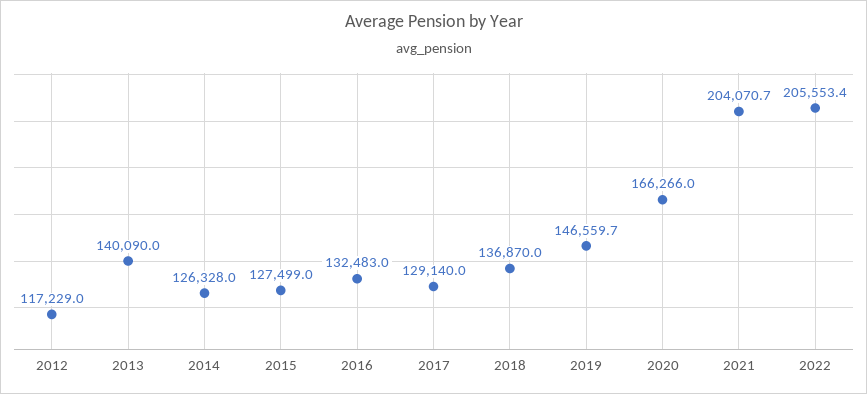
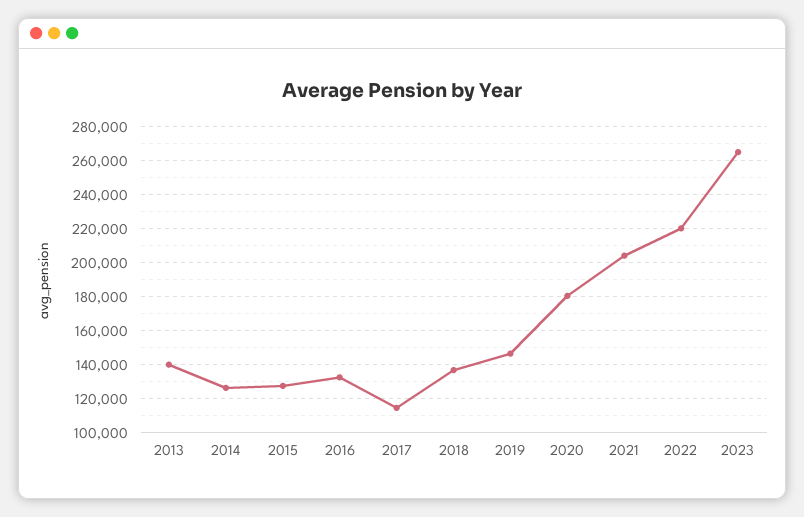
2012: 117229 -> none
2017: 129140 -> 115000
2020: 166266 -> 180000
2022: 205553.4 -> 220000
2023: none -> 265000

